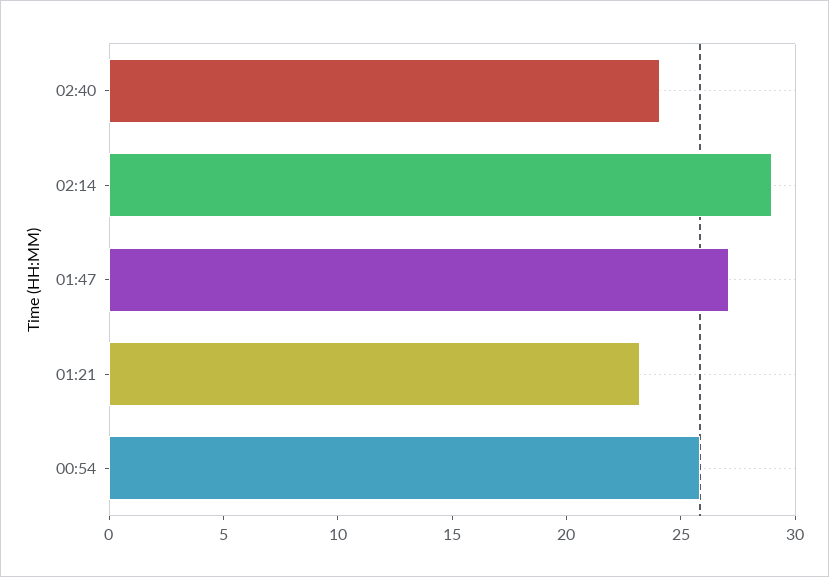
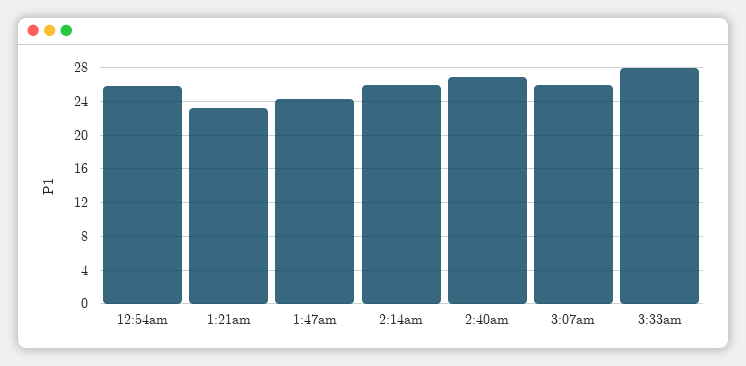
02:40: 24 -> 27
02:14: 29 -> 26
01:47: 27 -> 24
3:07am: none -> 26
3:33am: none -> 28

